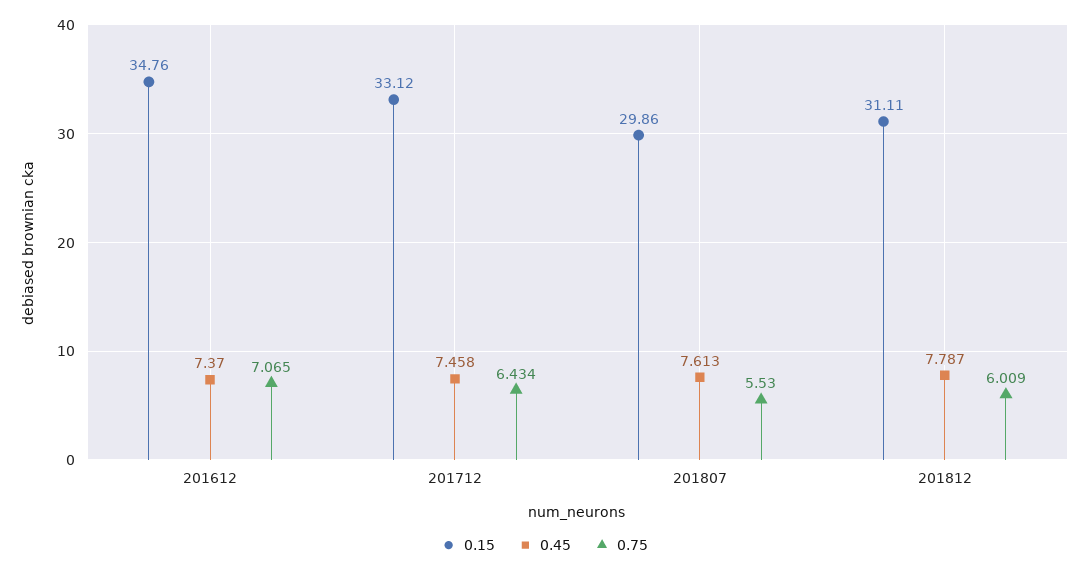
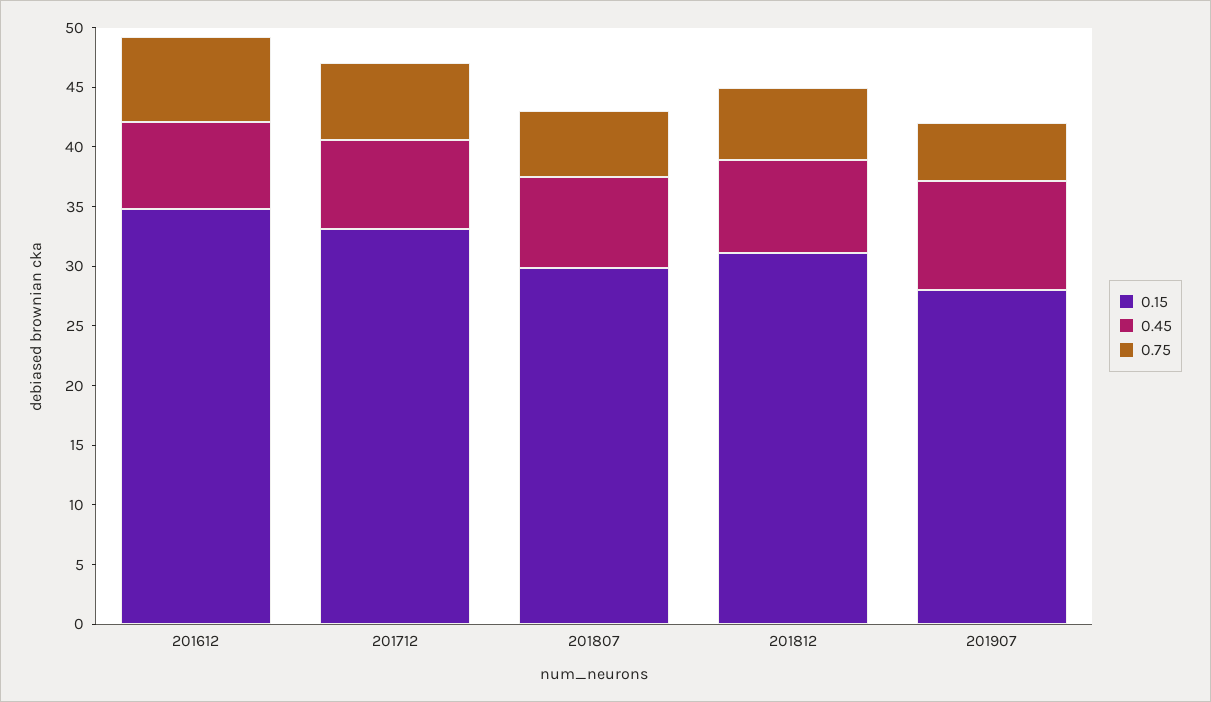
0.15, 201907: none -> 28
0.45, 201907: none -> 9
0.75, 201907: none -> 5

